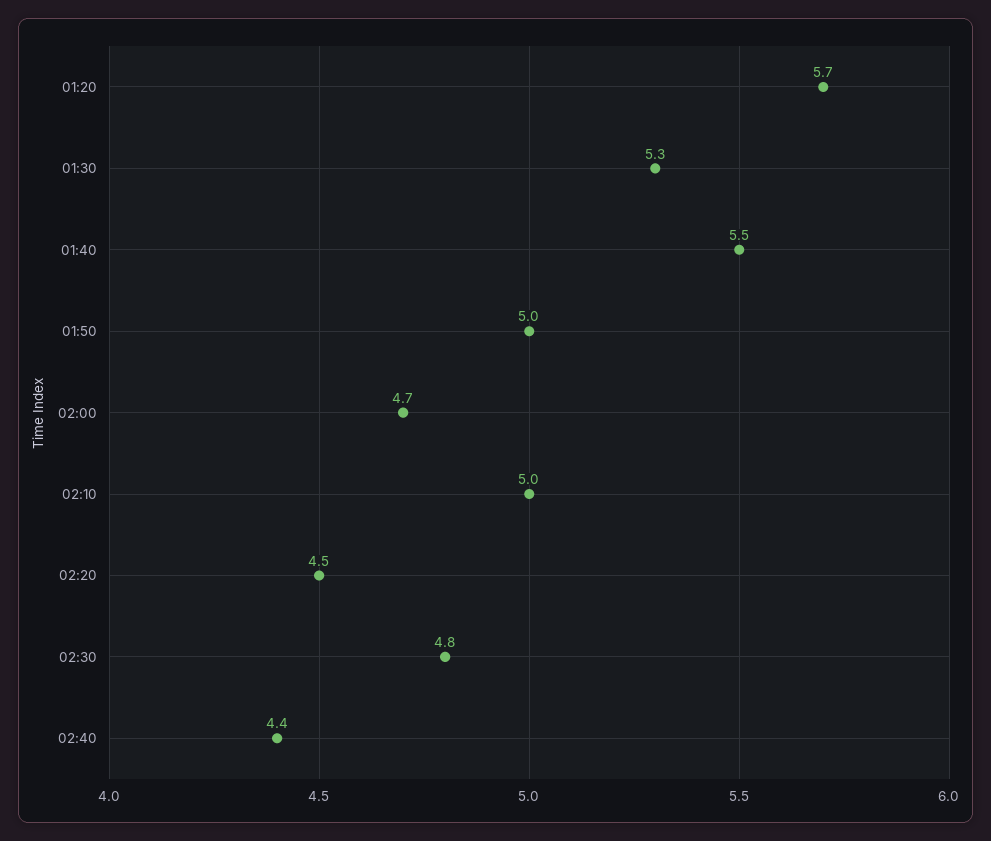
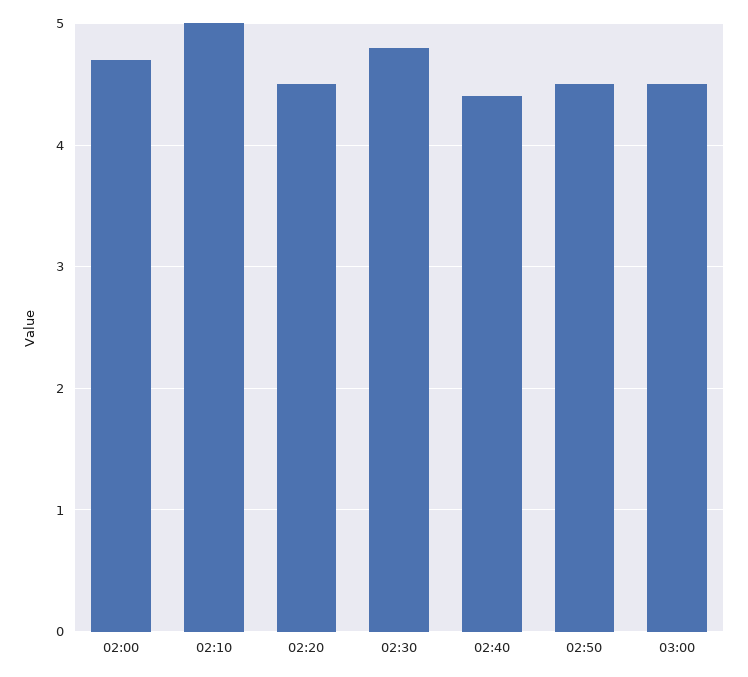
01:20: 5.7 -> none
01:30: 5.3 -> none
01:40: 5.5 -> none
01:50: 5 -> none
02:50: none -> 4.5
03:00: none -> 4.5

